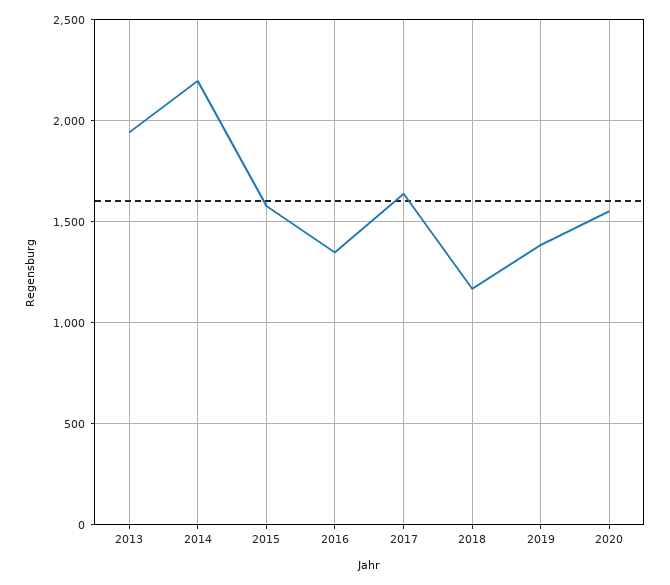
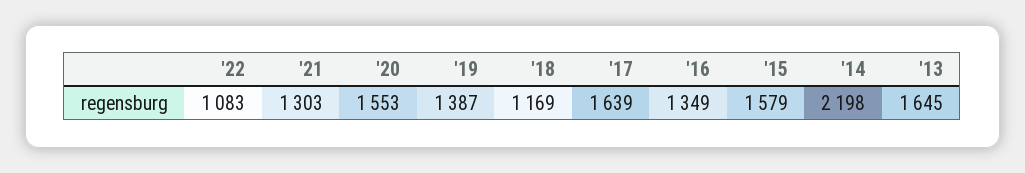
2013: 1950 -> 1645
'22: none -> 1083
'21: none -> 1303

